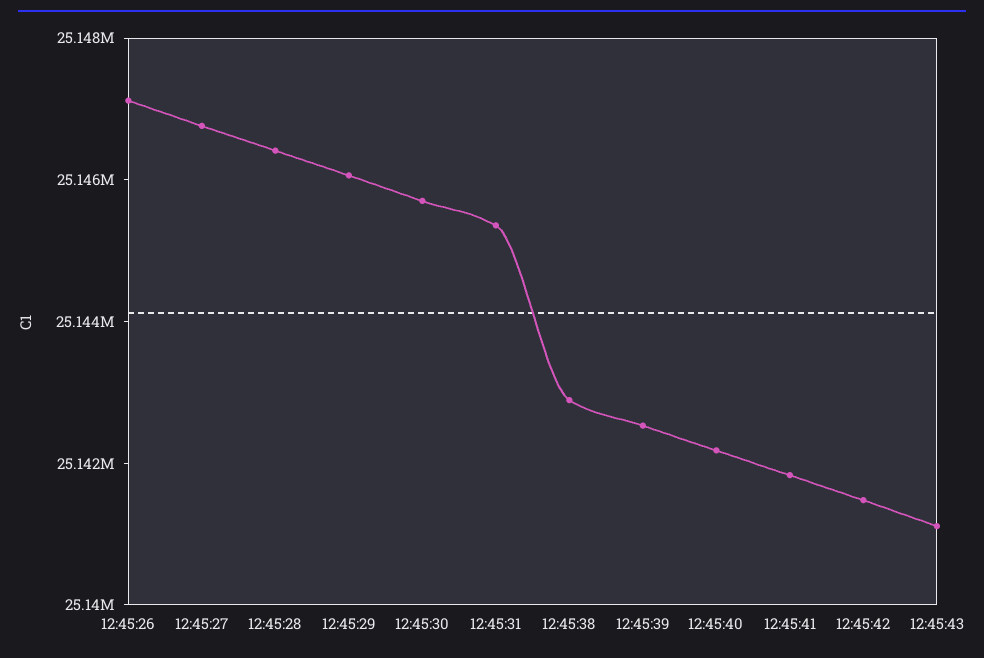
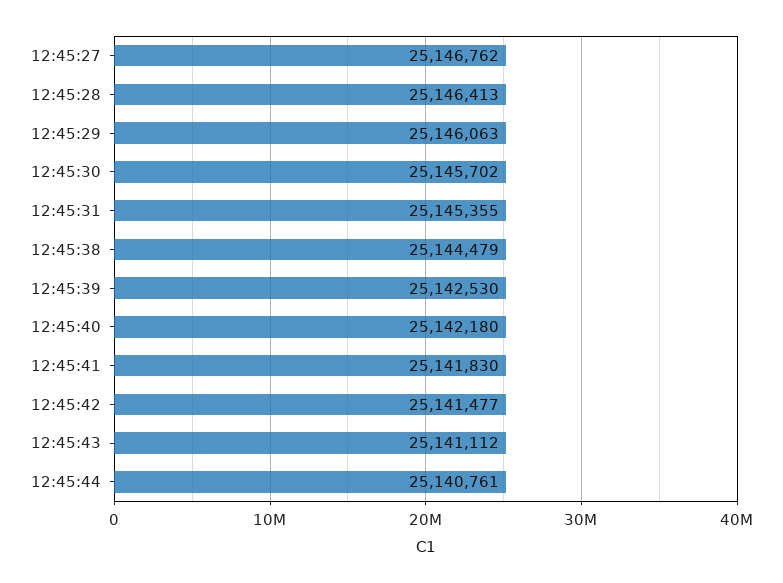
12:45:26: 25147000 -> none
12:45:38: 25143000 -> 25144479
12:45:44: none -> 25140761

